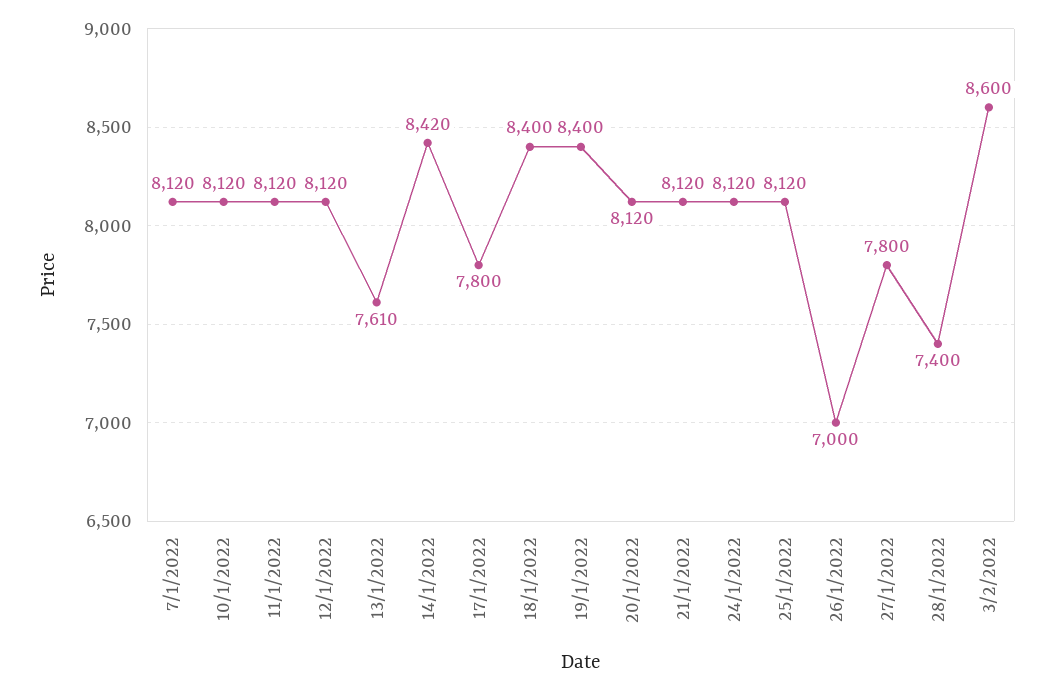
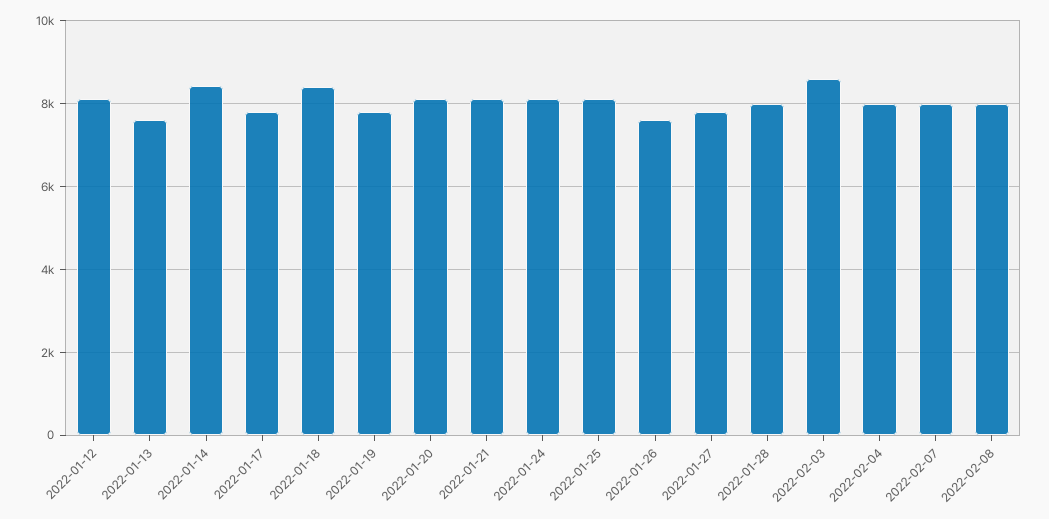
7/1/2022: 8120 -> none
10/1/2022: 8120 -> none
11/1/2022: 8120 -> none
19/1/2022: 8400 -> 7800
26/1/2022: 7000 -> 7600
28/1/2022: 7400 -> 8000
2022-02-04: none -> 8000
2022-02-07: none -> 8000
2022-02-08: none -> 8000

